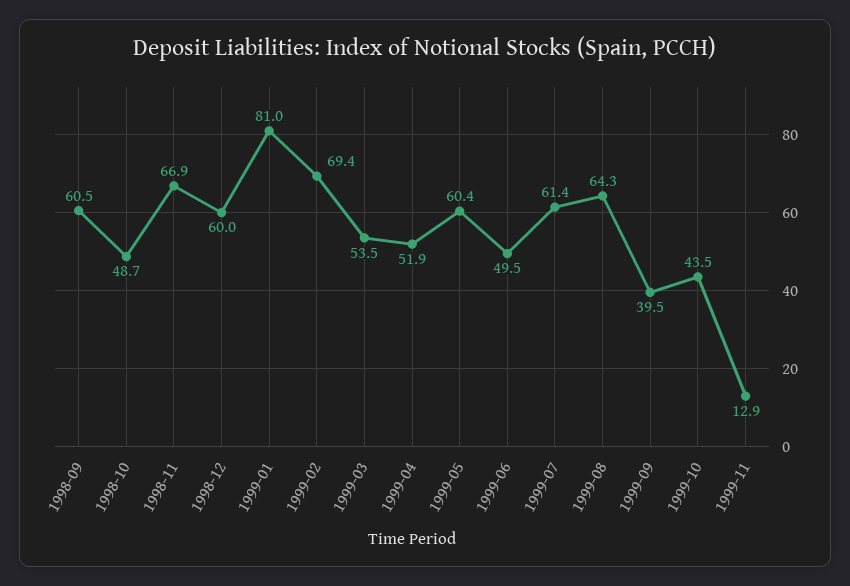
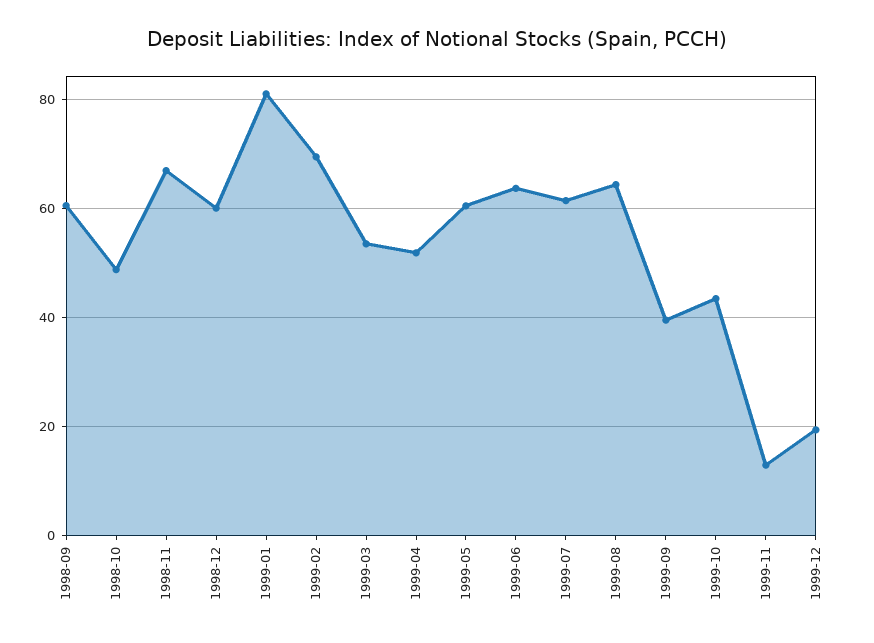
1999-06: 49.5 -> 64
1999-12: none -> 20

